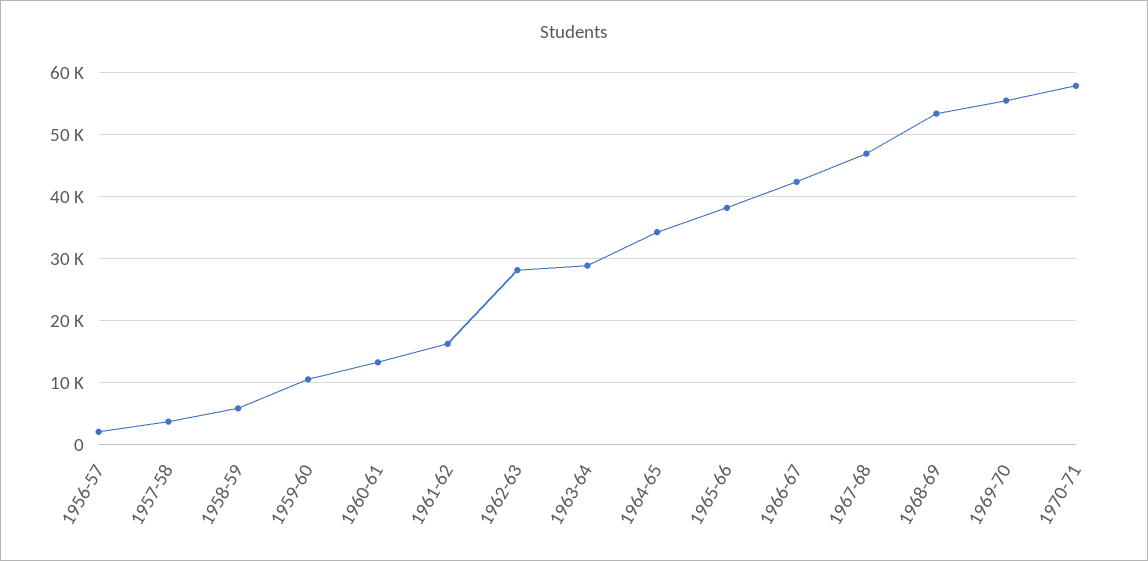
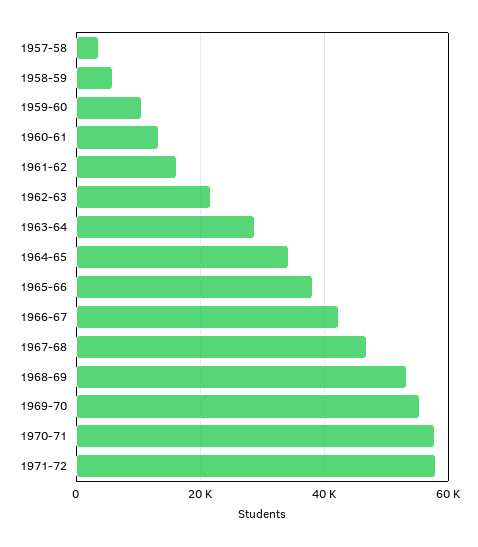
1956-57: 2000 -> none
1962-63: 28000 -> 22000
1971-72: none -> 58000

